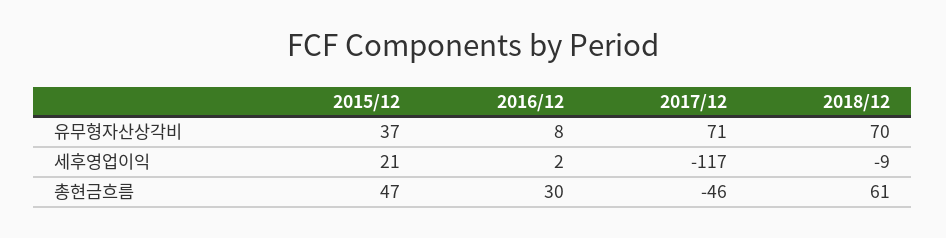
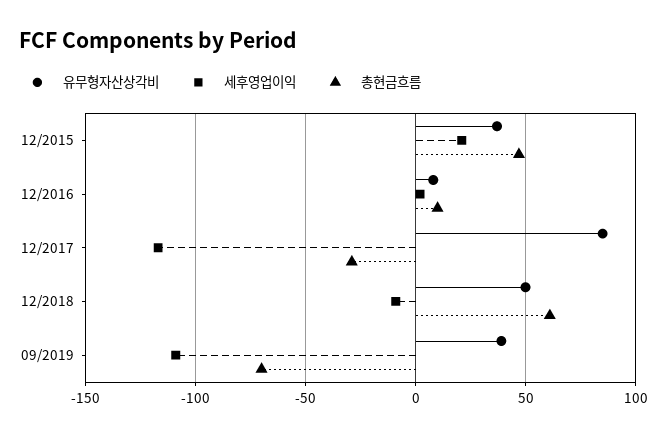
유무형자산상각비, 2017/12: 71 -> 85
유무형자산상각비, 2018/12: 70 -> 50
총현금흐름, 2016/12: 30 -> 10
총현금흐름, 2017/12: -46 -> -30
유무형자산상각비, 09/2019: none -> 40
세후영업이익, 09/2019: none -> -110
총현금흐름, 09/2019: none -> -70

